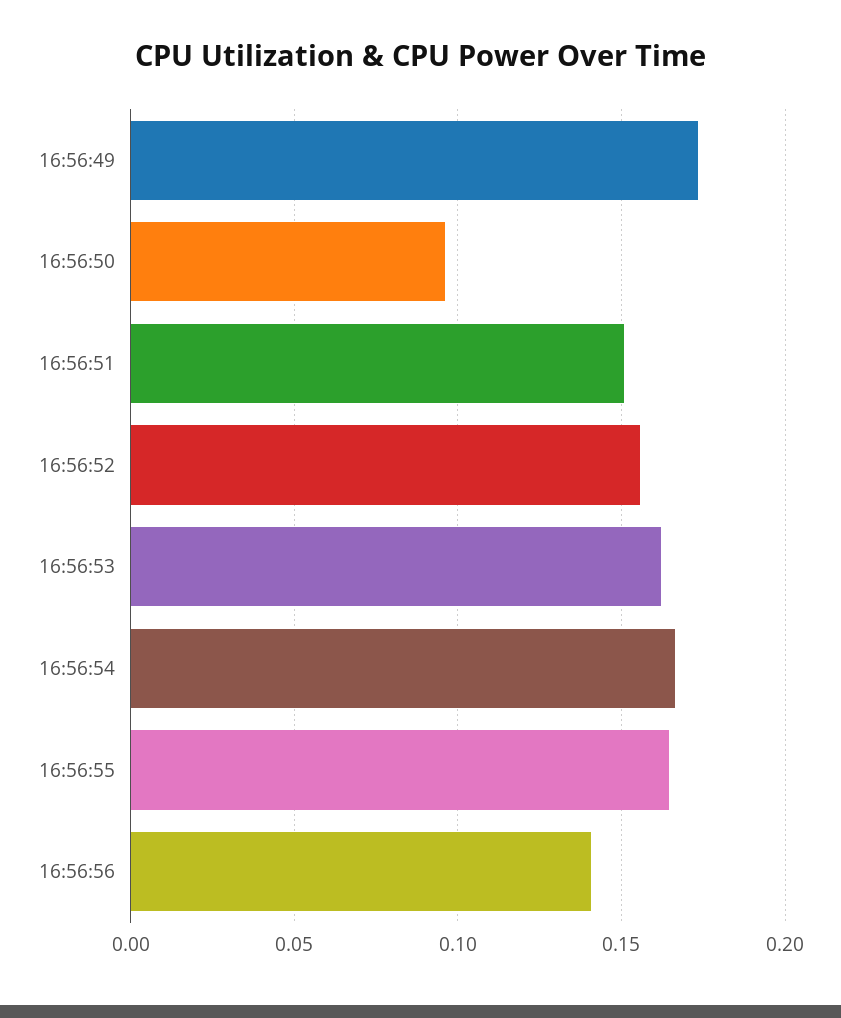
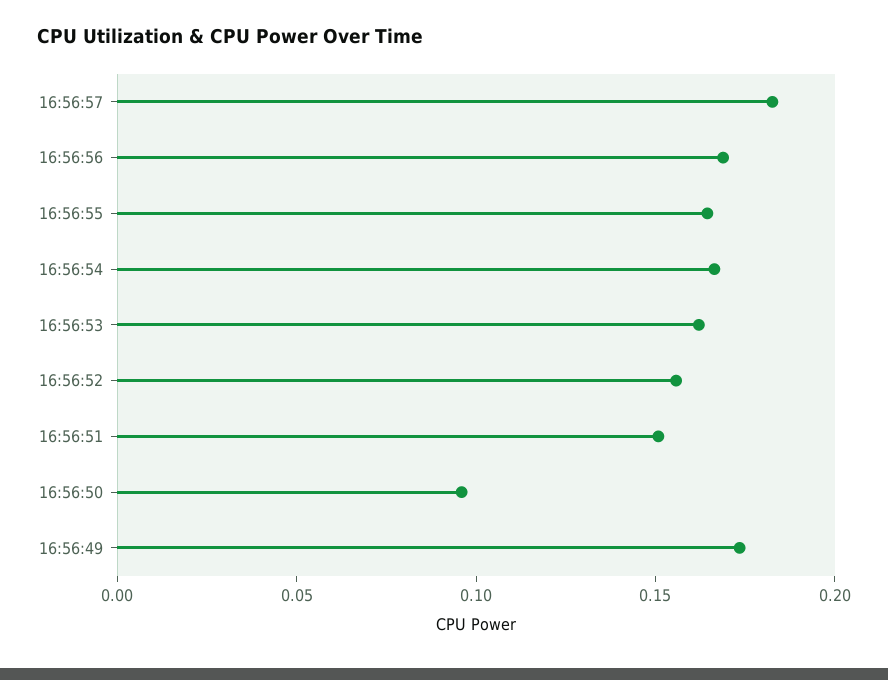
16:56:56: 0.14 -> 0.17
16:56:57: none -> 0.18

